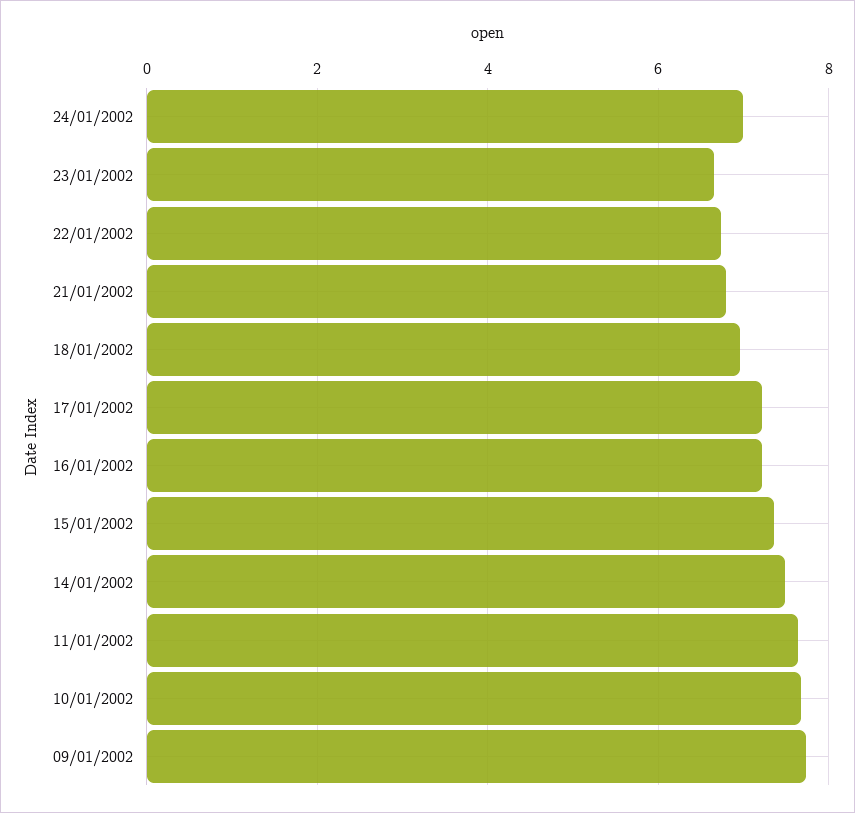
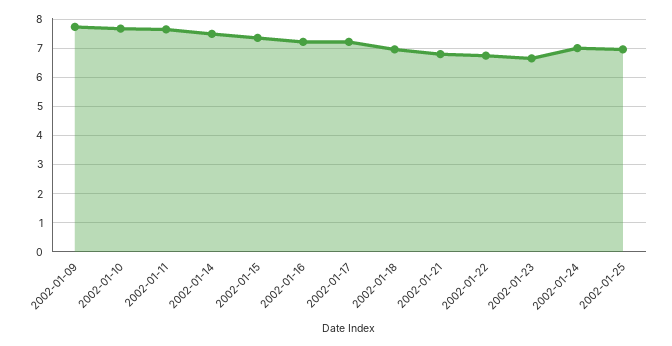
2002-01-25: none -> 7

